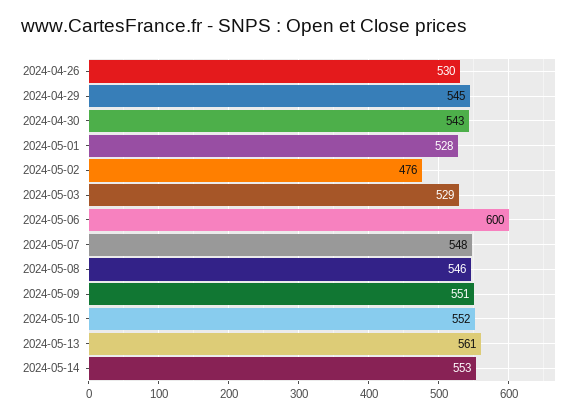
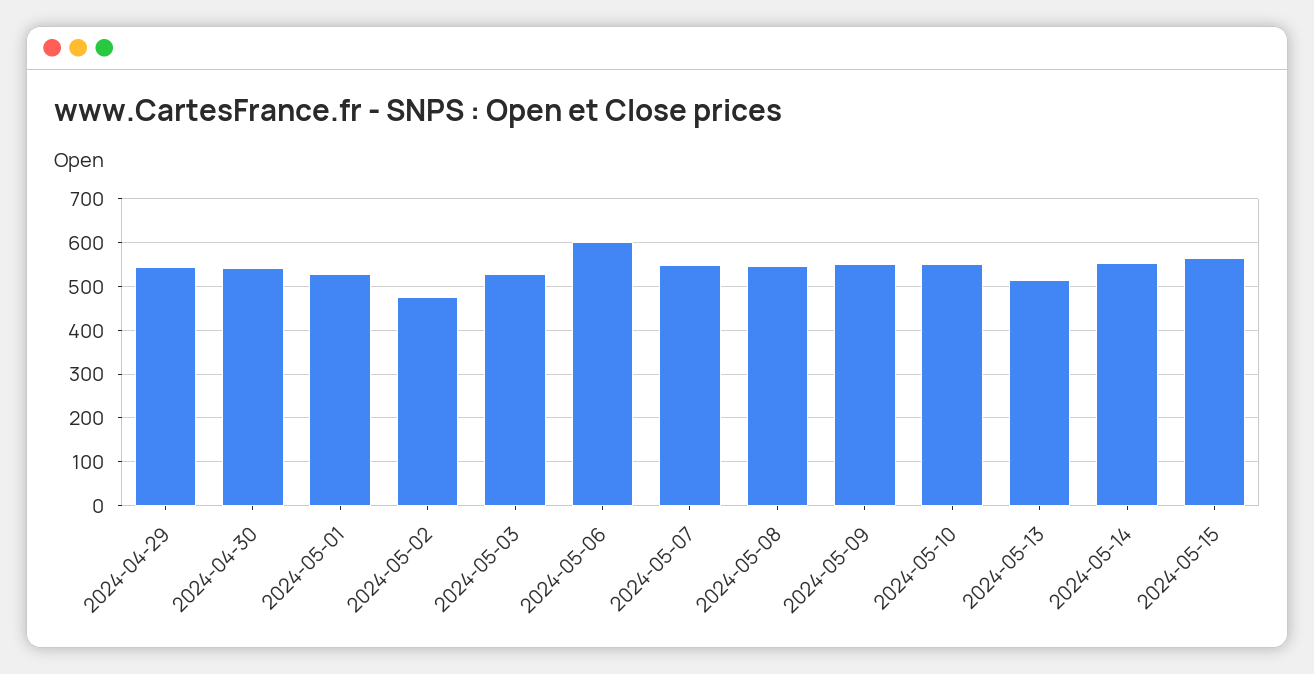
2024-04-26: 530 -> none
2024-05-13: 561 -> 520
2024-05-15: none -> 560

